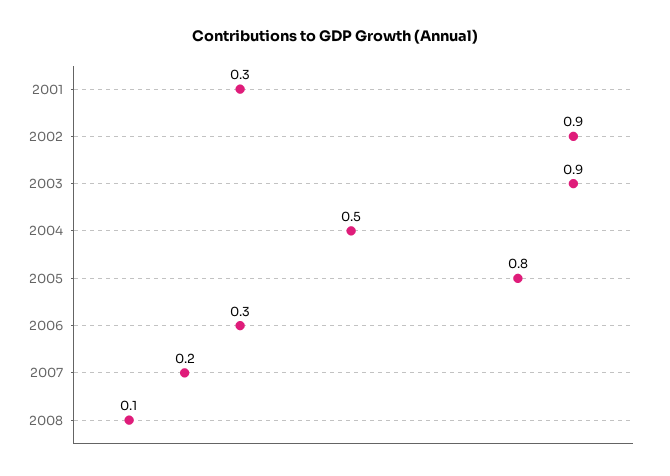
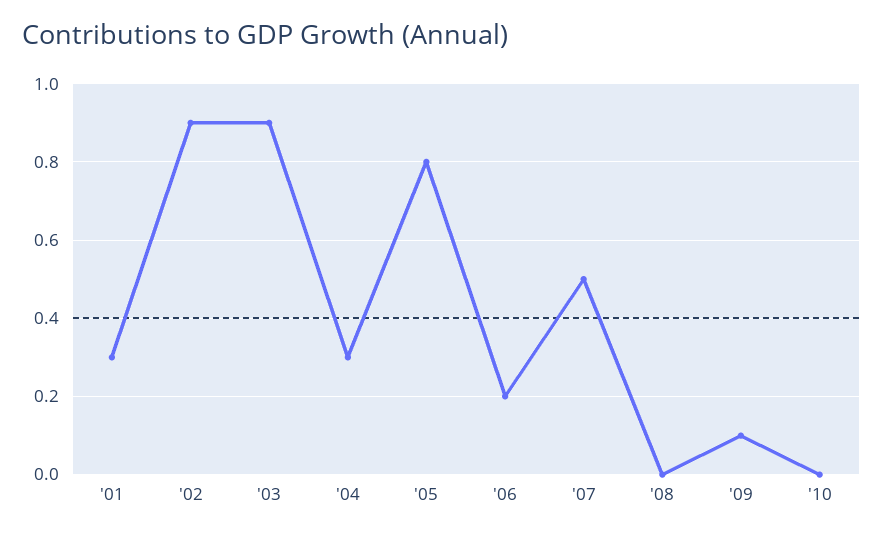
2004: 0.5 -> 0.3
2006: 0.3 -> 0.2
2007: 0.2 -> 0.5
2008: 0.1 -> 0
'09: none -> 0.1
'10: none -> 0

